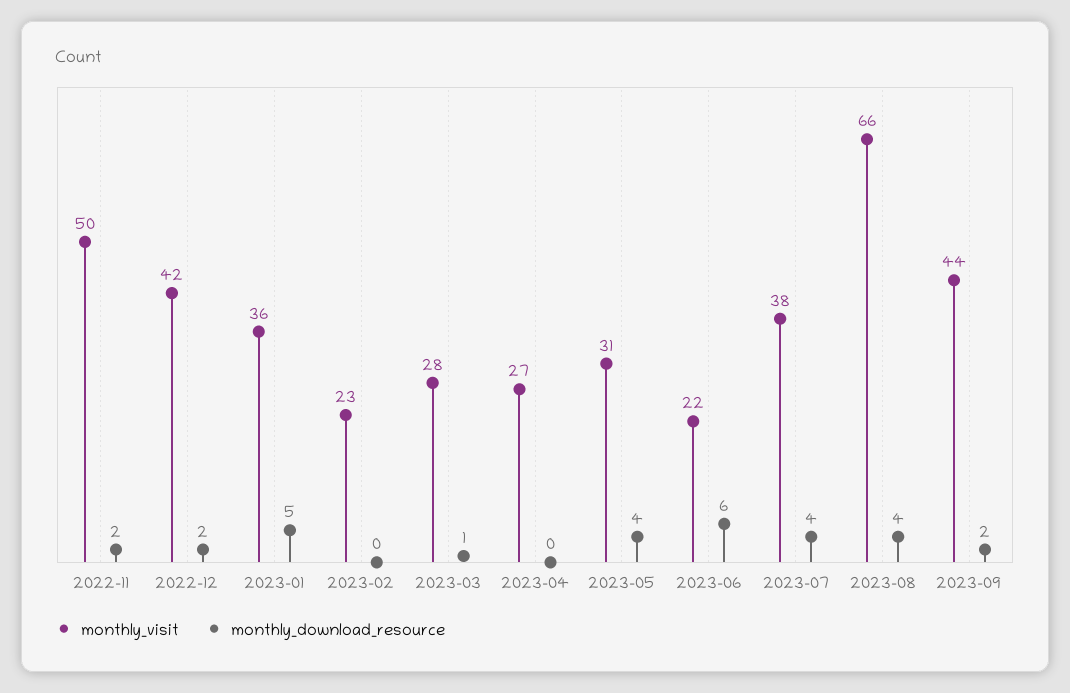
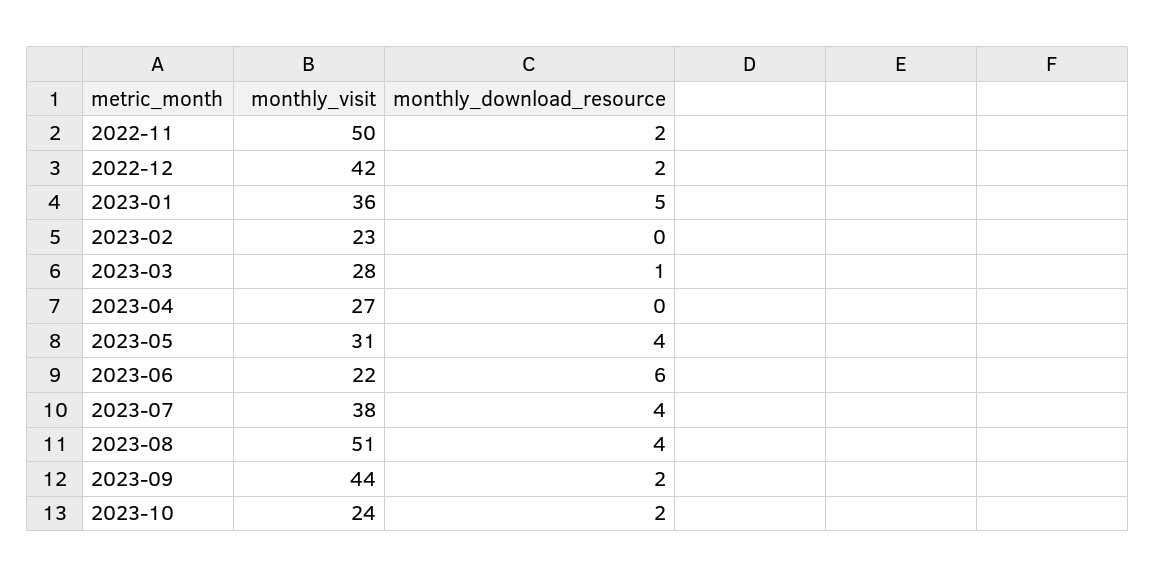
monthly_visit, 2023-08: 66 -> 51
monthly_visit, 2023-10: none -> 24
monthly_download_resource, 2023-10: none -> 2

